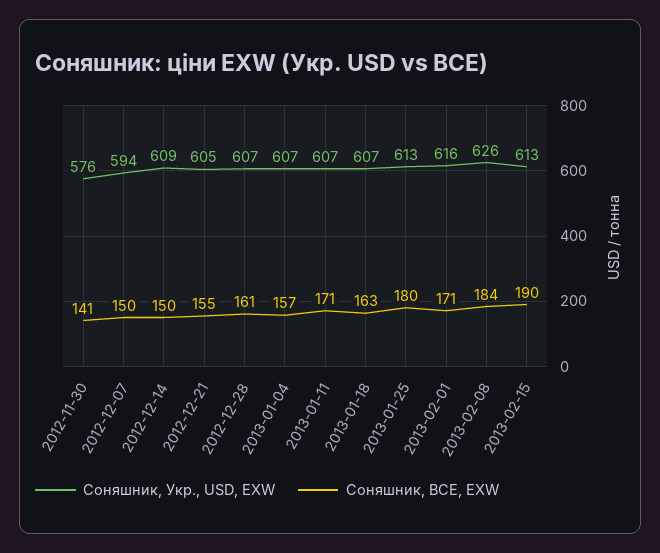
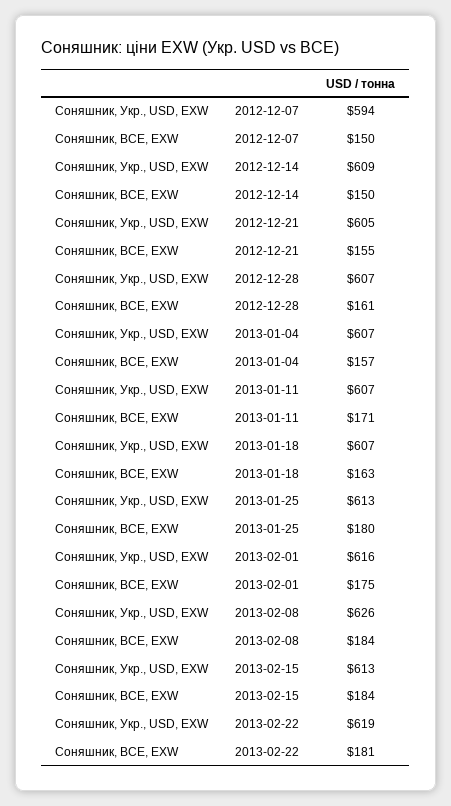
Соняшник, Укр., USD, EXW, 2012-11-30: 576 -> none
Соняшник, BCE, EXW, 2012-11-30: 141 -> none
Соняшник, BCE, EXW, 2013-02-01: 171 -> 175
Соняшник, BCE, EXW, 2013-02-15: 190 -> 184
Соняшник, Укр., USD, EXW, 2013-02-22: none -> 619
Соняшник, BCE, EXW, 2013-02-22: none -> 181

